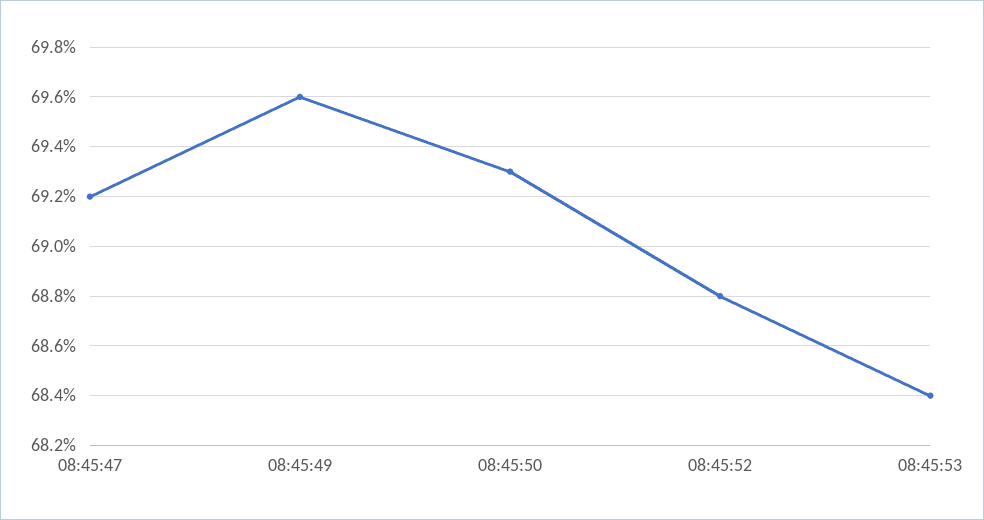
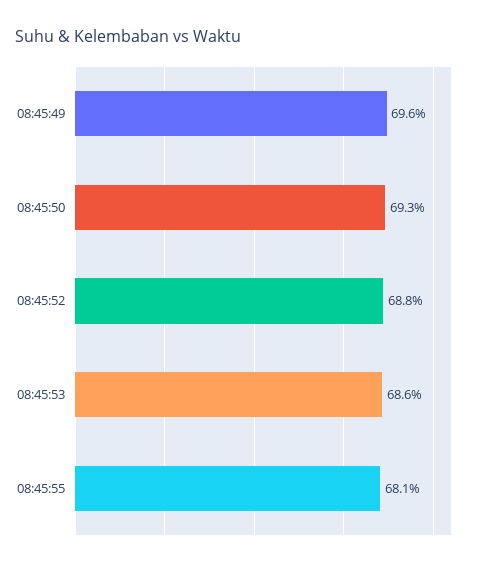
08:45:47: 69.2 -> none
08:45:53: 68.4 -> 68.6
08:45:55: none -> 68.1

